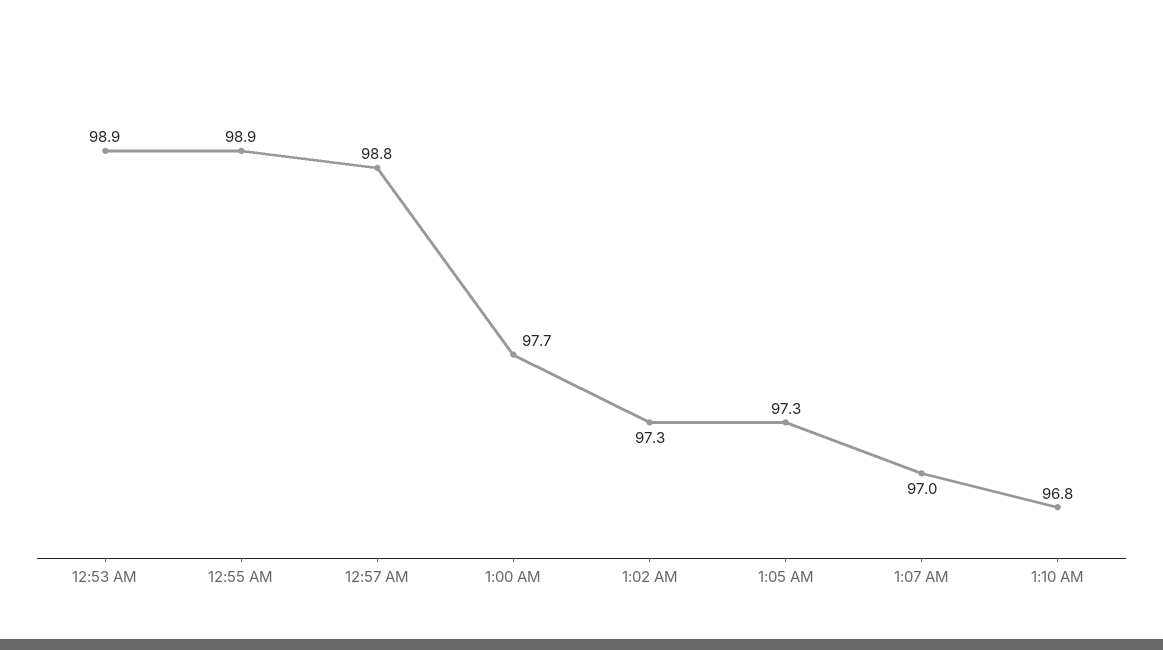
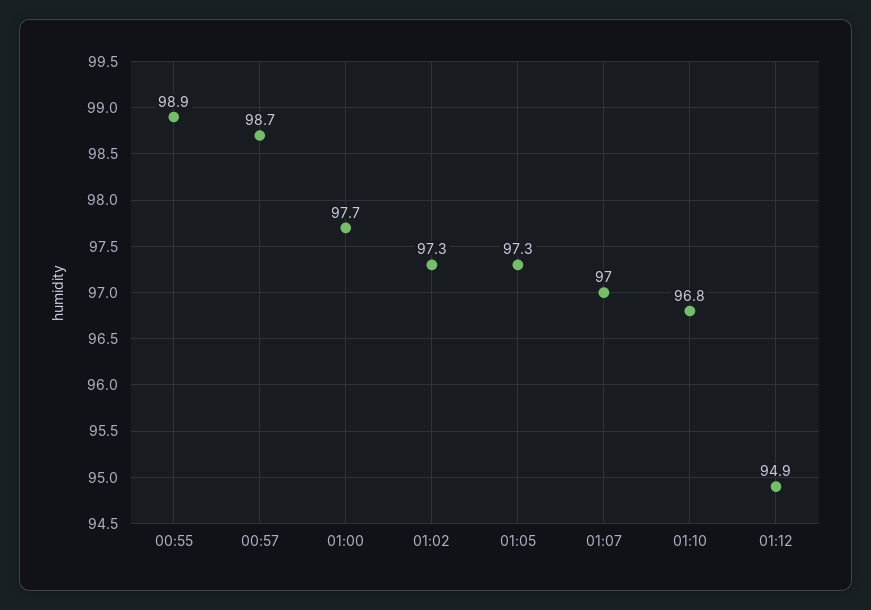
12:53 AM: 98.9 -> none
12:57 AM: 98.8 -> 98.7
01:12: none -> 94.9

